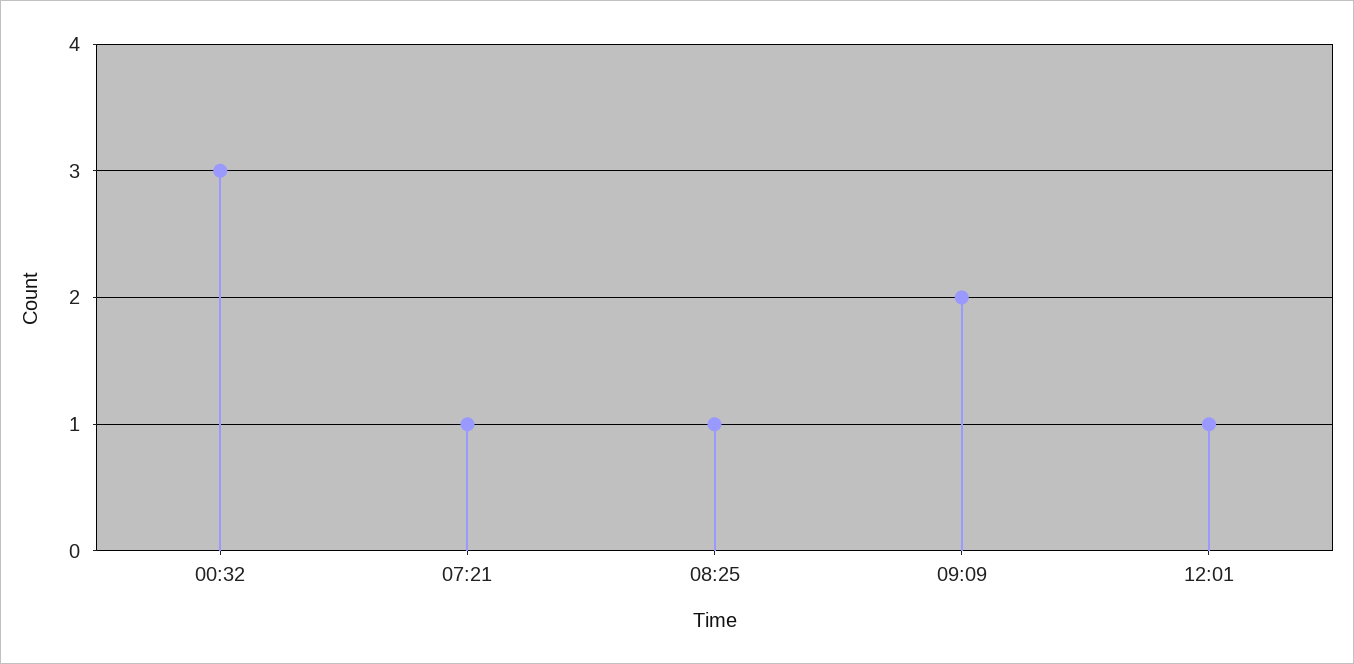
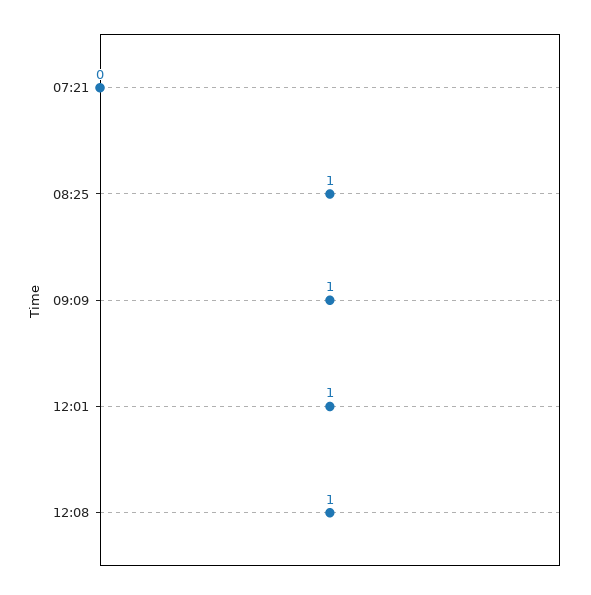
00:32: 3 -> none
07:21: 1 -> 0
09:09: 2 -> 1
12:08: none -> 1

